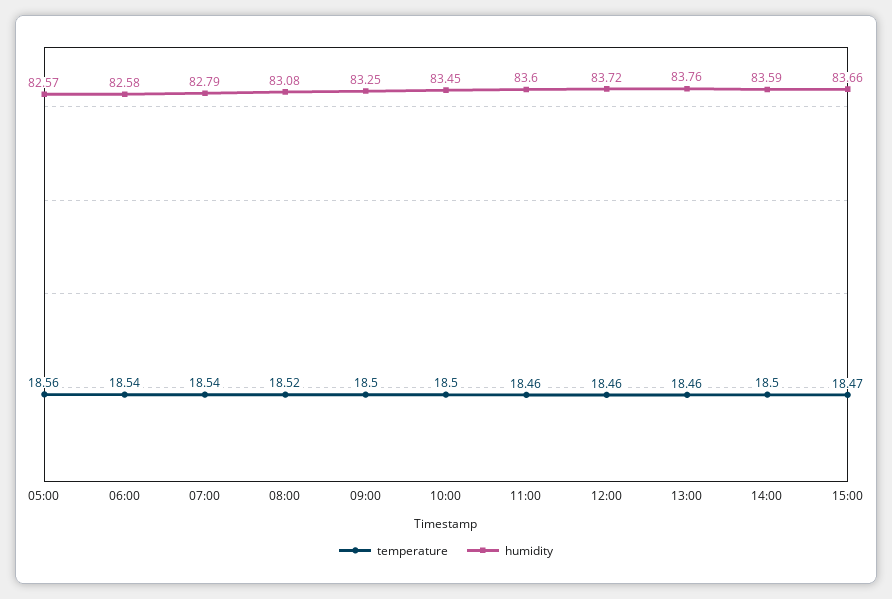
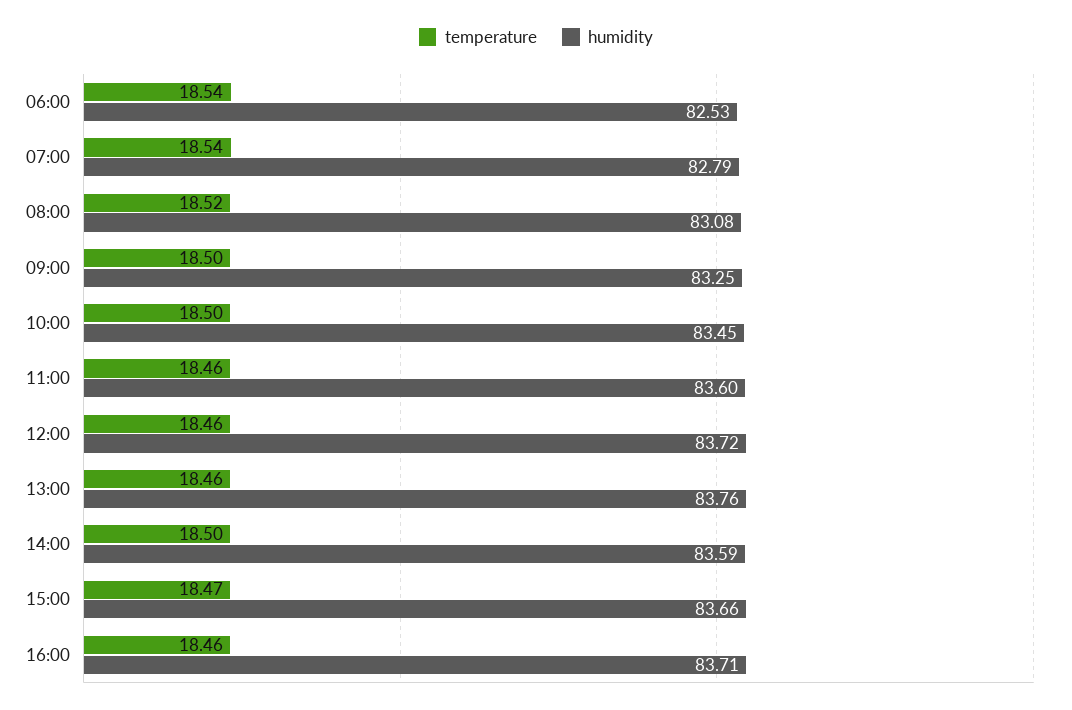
temperature, 05:00: 18.56 -> none
humidity, 05:00: 82.57 -> none
humidity, 06:00: 82.58 -> 82.53
temperature, 16:00: none -> 18.46
humidity, 16:00: none -> 83.71

